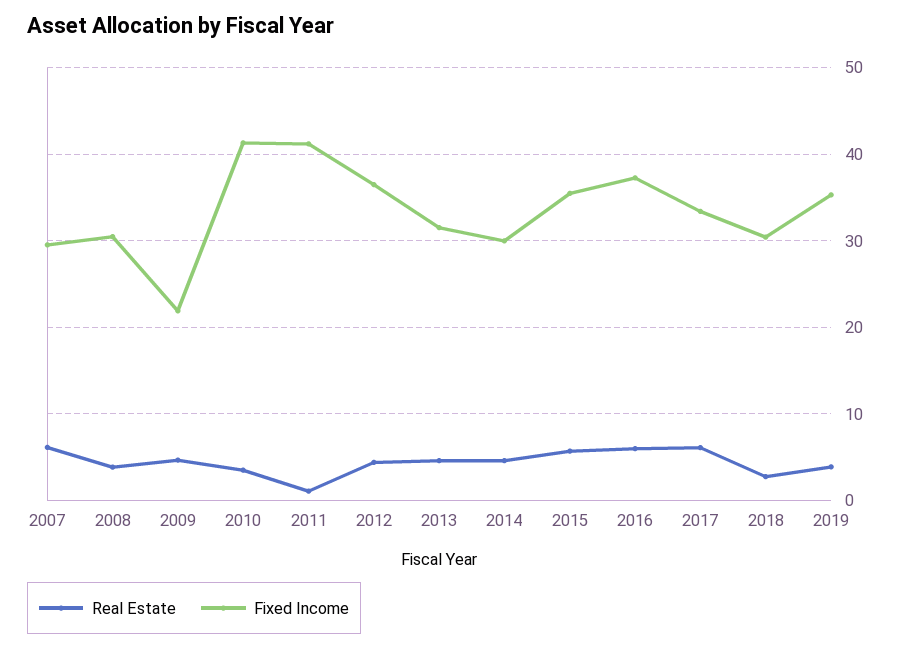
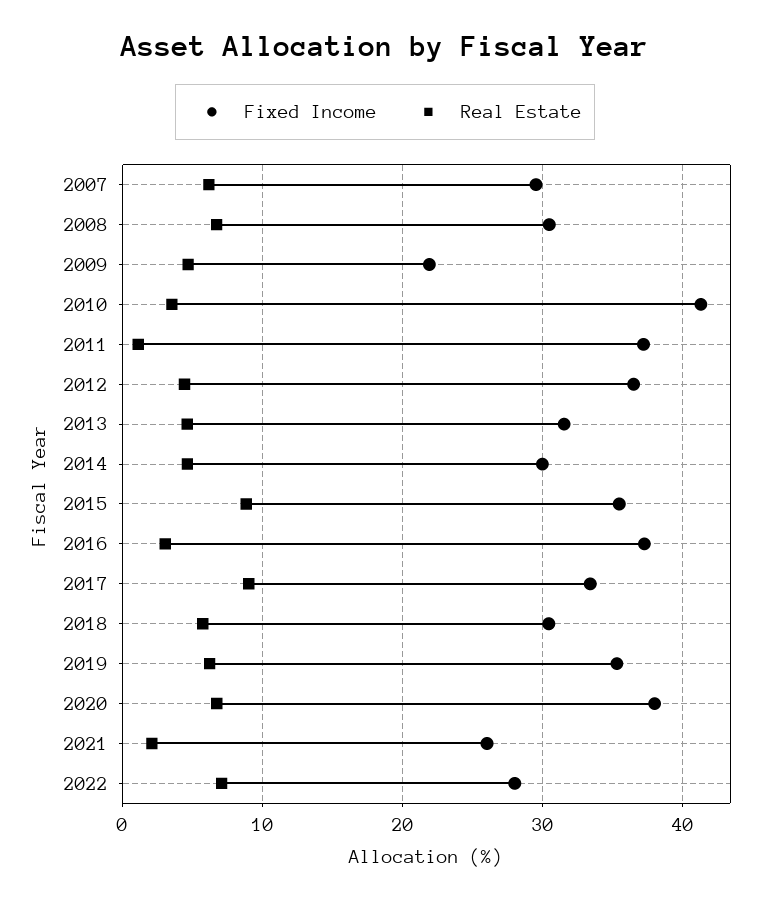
Real Estate, 2008: 4 -> 7
Fixed Income, 2011: 41 -> 37
Real Estate, 2015: 6 -> 9
Real Estate, 2016: 6 -> 3
Real Estate, 2017: 6 -> 9
Real Estate, 2018: 3 -> 6
Real Estate, 2019: 4 -> 6
Fixed Income, 2020: none -> 38
Real Estate, 2020: none -> 7
Fixed Income, 2021: none -> 26
Real Estate, 2021: none -> 2
Fixed Income, 2022: none -> 28
Real Estate, 2022: none -> 7

